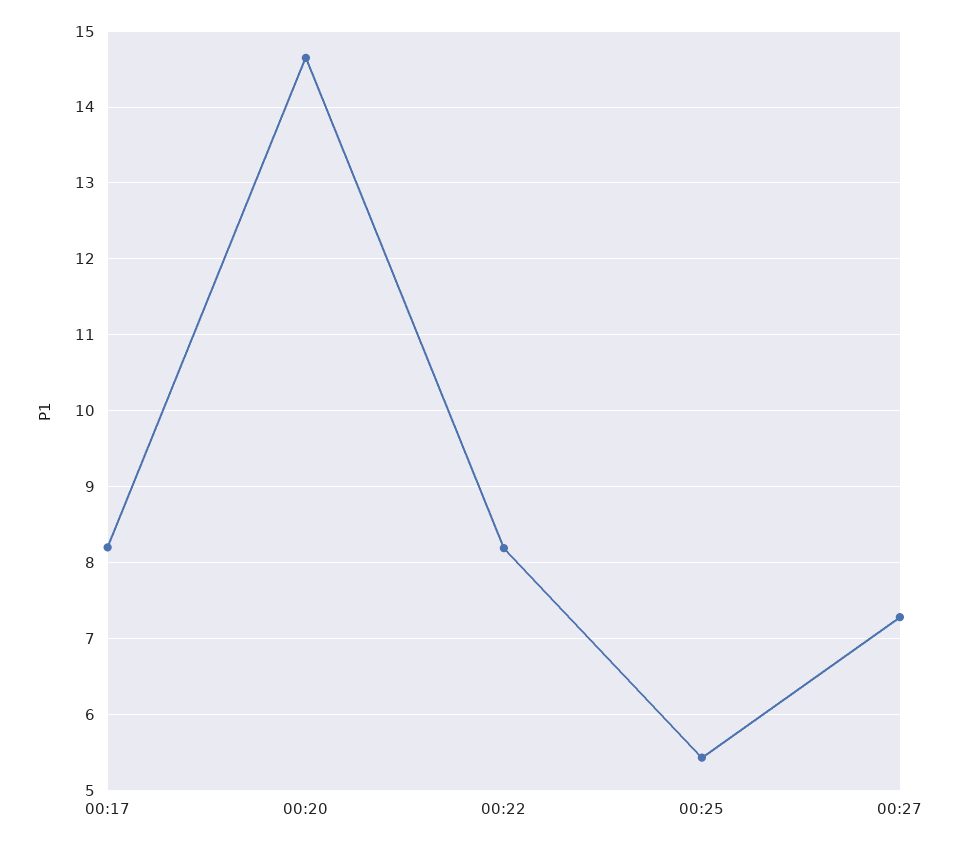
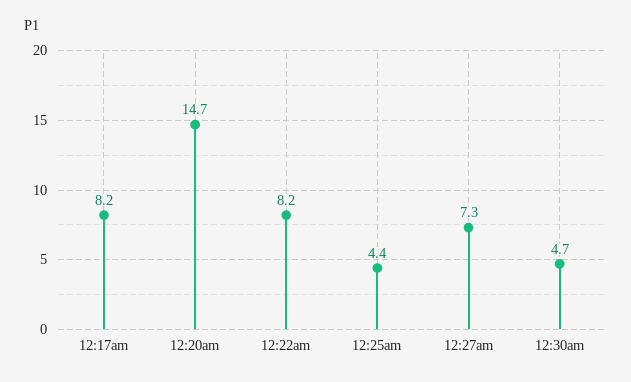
00:25: 5.4 -> 4.4
12:30am: none -> 4.7

